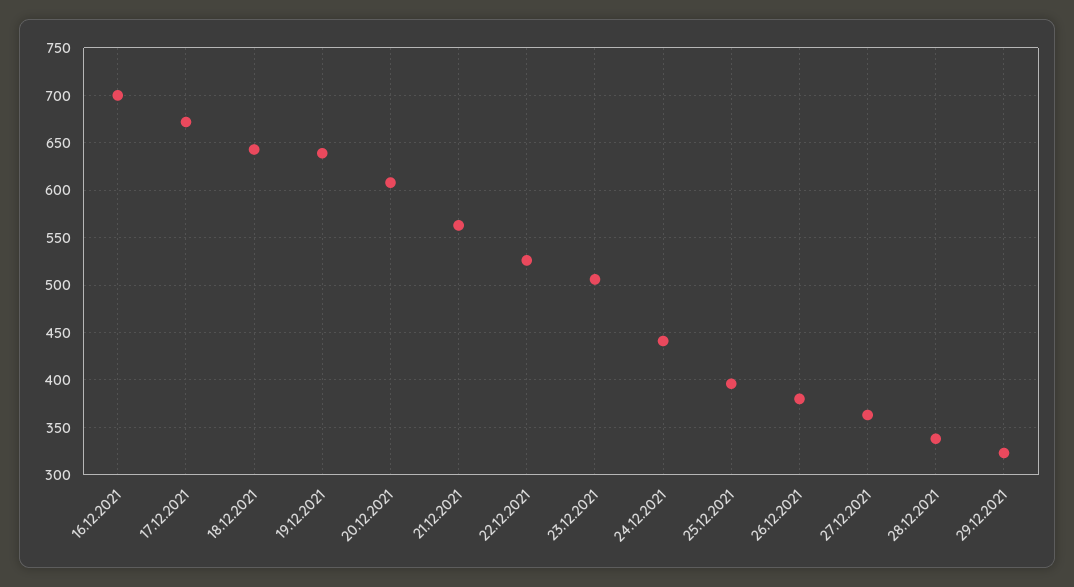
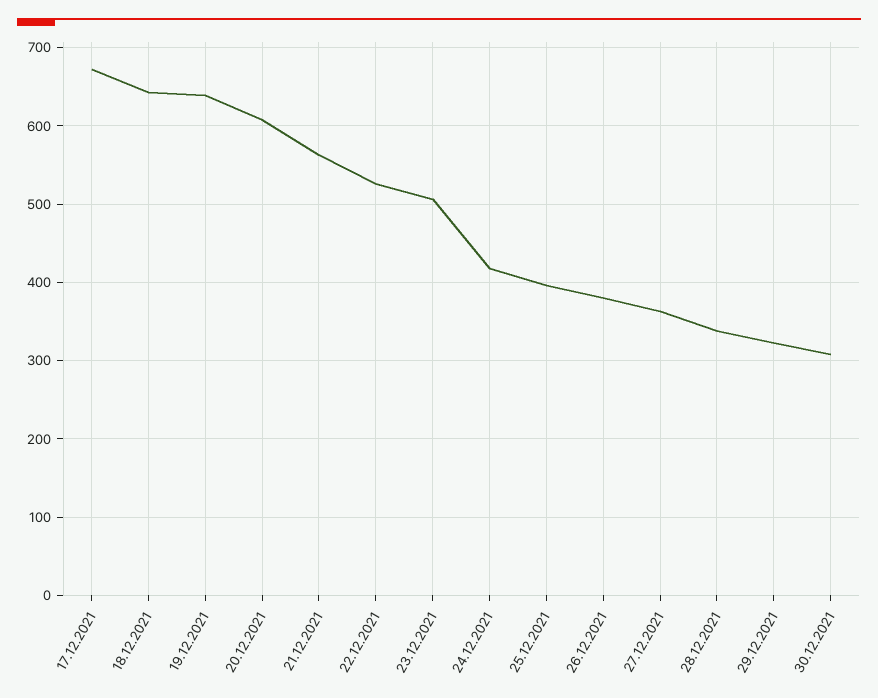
16.12.2021: 700 -> none
24.12.2021: 440 -> 420
30.12.2021: none -> 310

